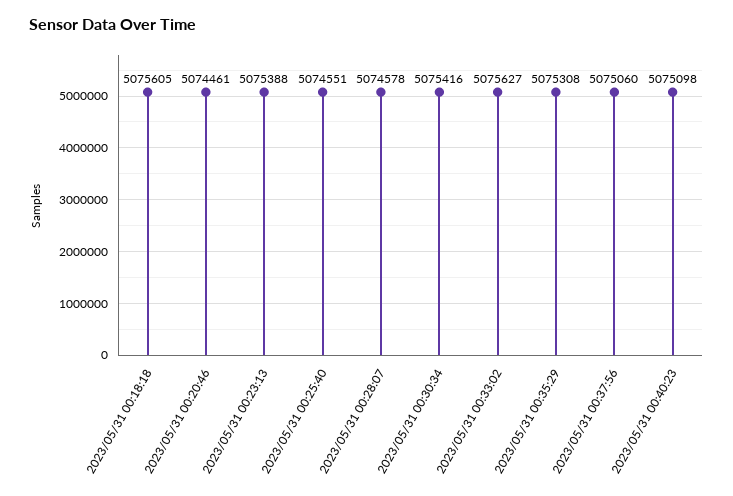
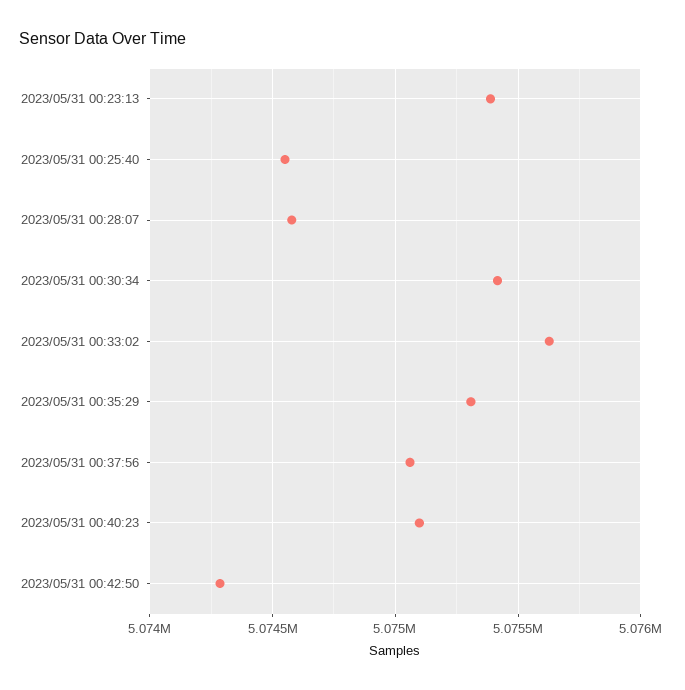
2023/05/31 00:18:18: 5075605 -> none
2023/05/31 00:20:46: 5074461 -> none
2023/05/31 00:42:50: none -> 5074300

